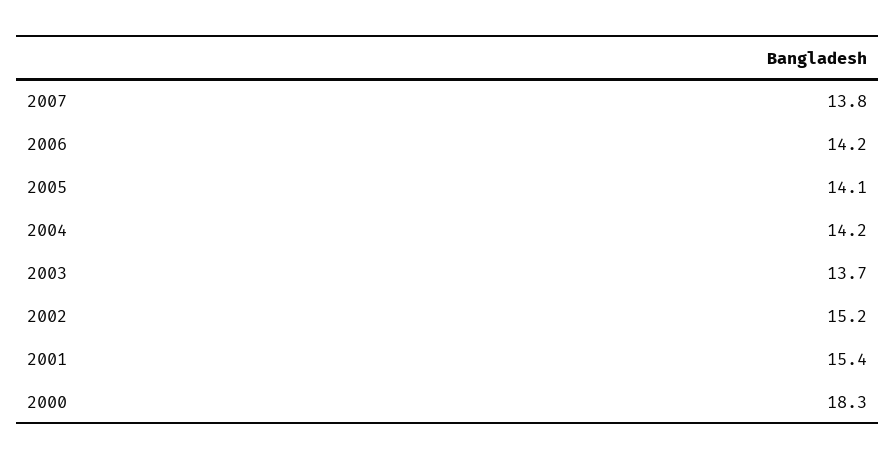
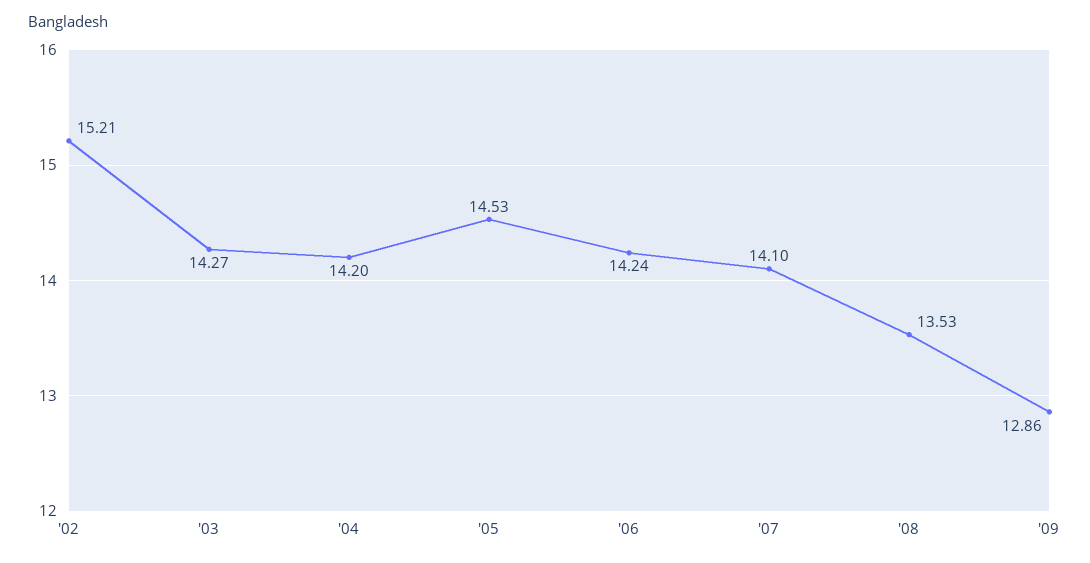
2007: 13.8 -> 14.1
2005: 14.1 -> 14.53
2003: 13.7 -> 14.27
2001: 15.4 -> none
2000: 18.3 -> none
'08: none -> 13.53
'09: none -> 12.86

